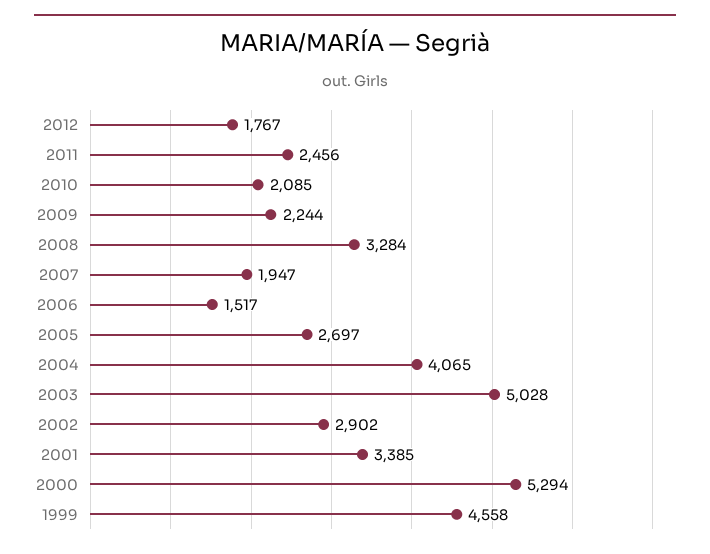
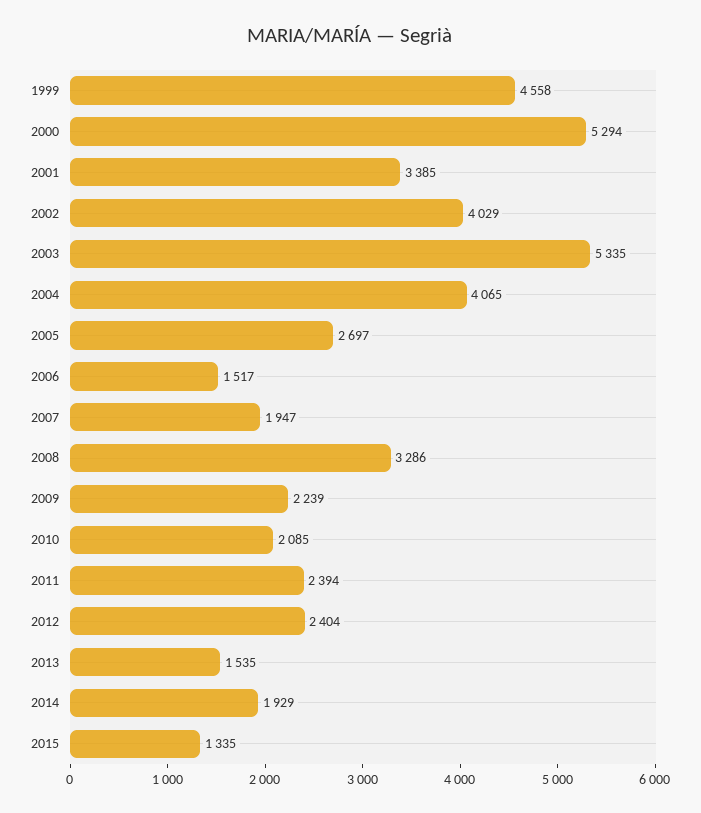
2012: 1767 -> 2404
2011: 2456 -> 2394
2009: 2244 -> 2239
2008: 3284 -> 3286
2003: 5028 -> 5335
2002: 2902 -> 4029
2013: none -> 1535
2014: none -> 1929
2015: none -> 1335

